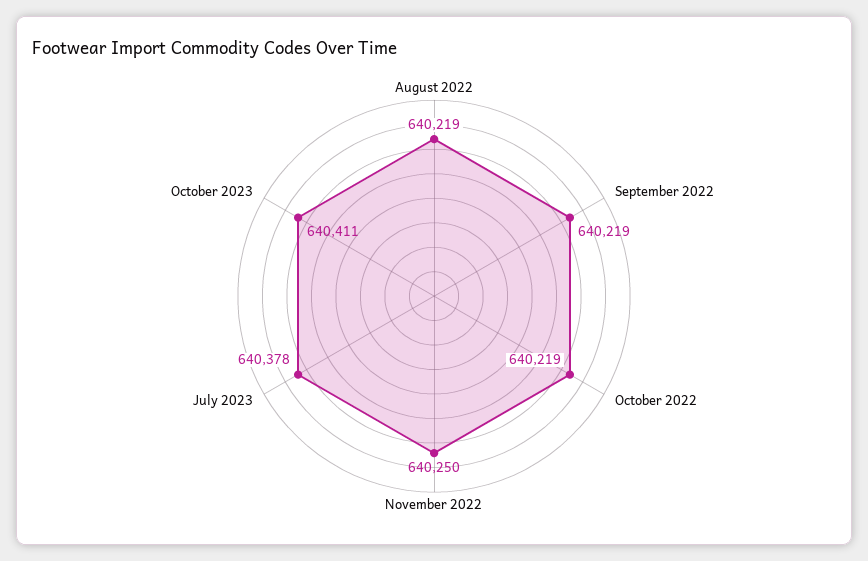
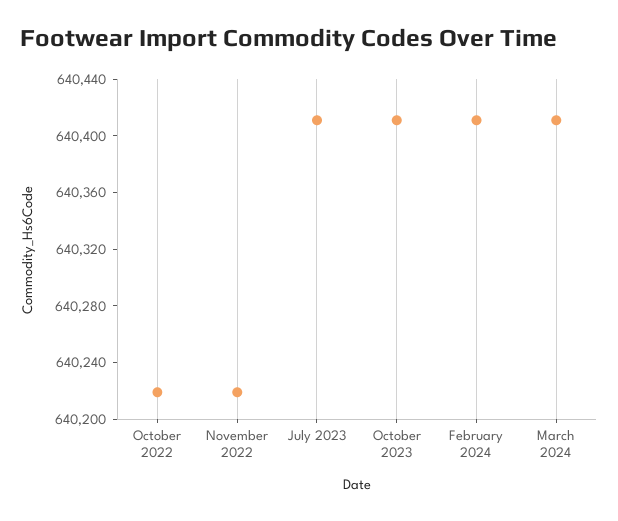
August 2022: 640219 -> none
September 2022: 640219 -> none
November 2022: 640250 -> 640220
July 2023: 640378 -> 640410
February 2024: none -> 640410
March 2024: none -> 640410

